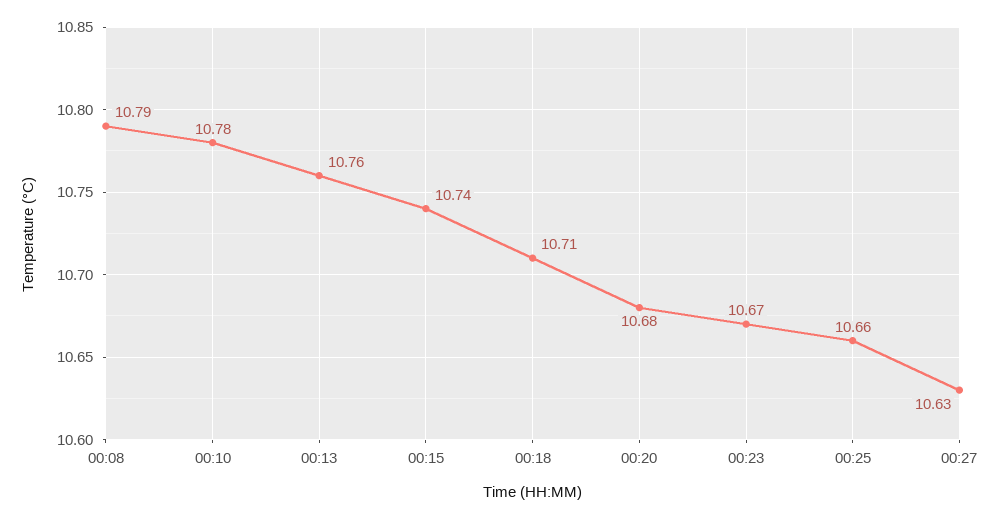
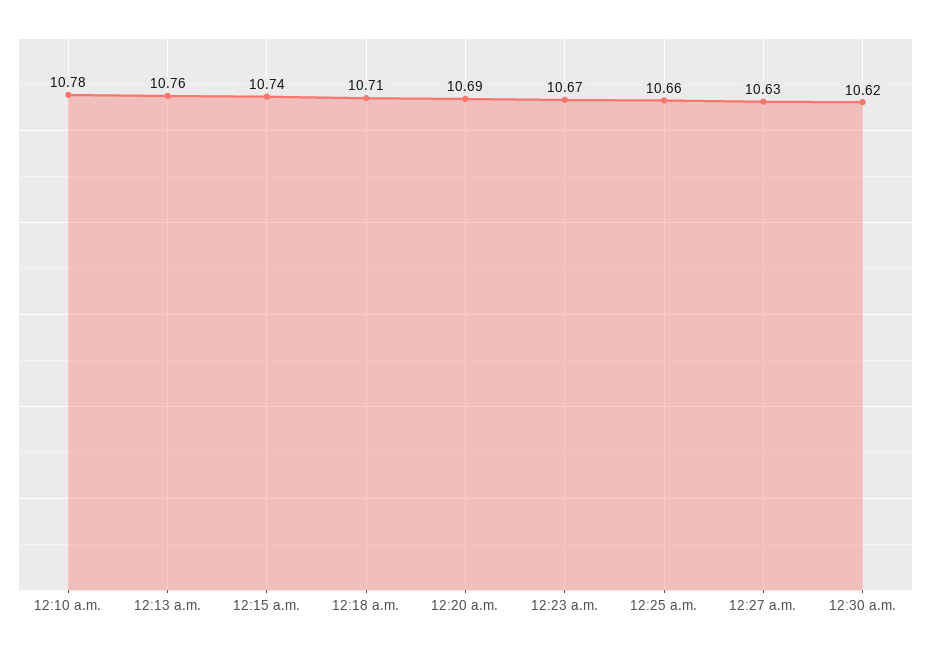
00:08: 10.79 -> none
00:20: 10.68 -> 10.69
12:30 a.m.: none -> 10.62

